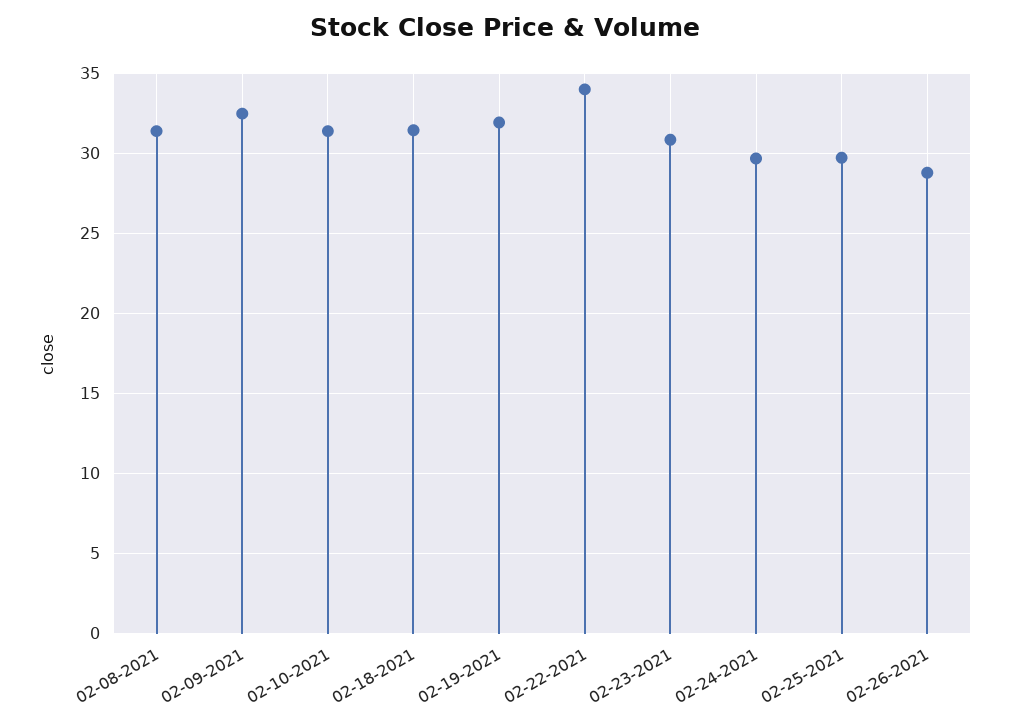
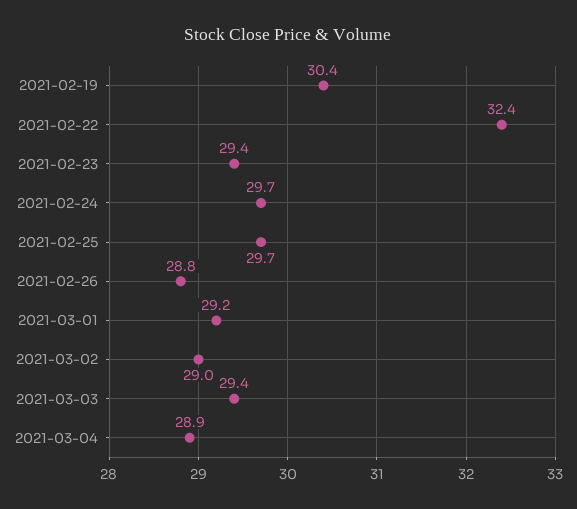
02-08-2021: 31.5 -> none
02-09-2021: 32.5 -> none
02-10-2021: 31.5 -> none
02-18-2021: 31.5 -> none
02-19-2021: 32 -> 30.4
02-22-2021: 34 -> 32.4
02-23-2021: 31 -> 29.4
2021-03-01: none -> 29.2
2021-03-02: none -> 29
2021-03-03: none -> 29.4
2021-03-04: none -> 28.9

